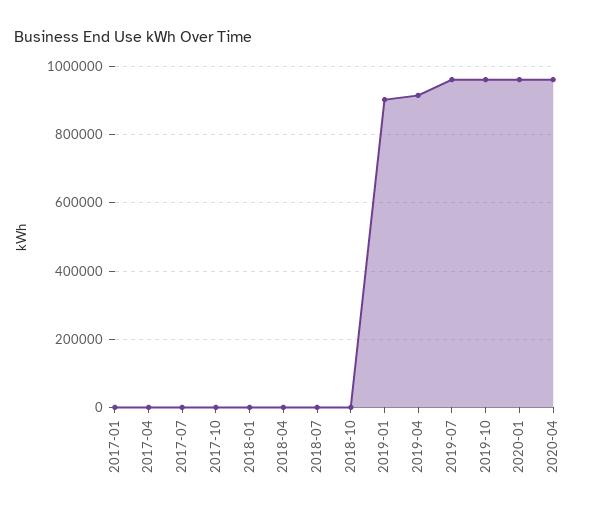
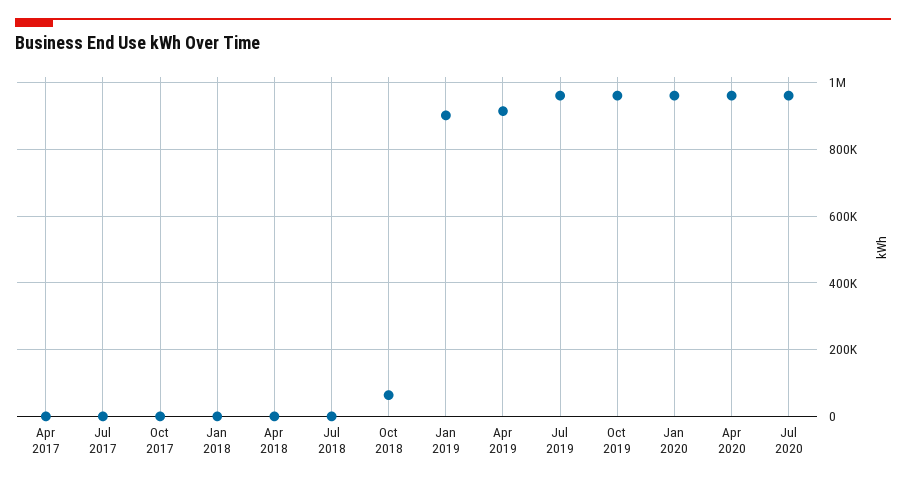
2017-01: 0 -> none
2018-10: 0 -> 60000
Jul 2020: none -> 960000

